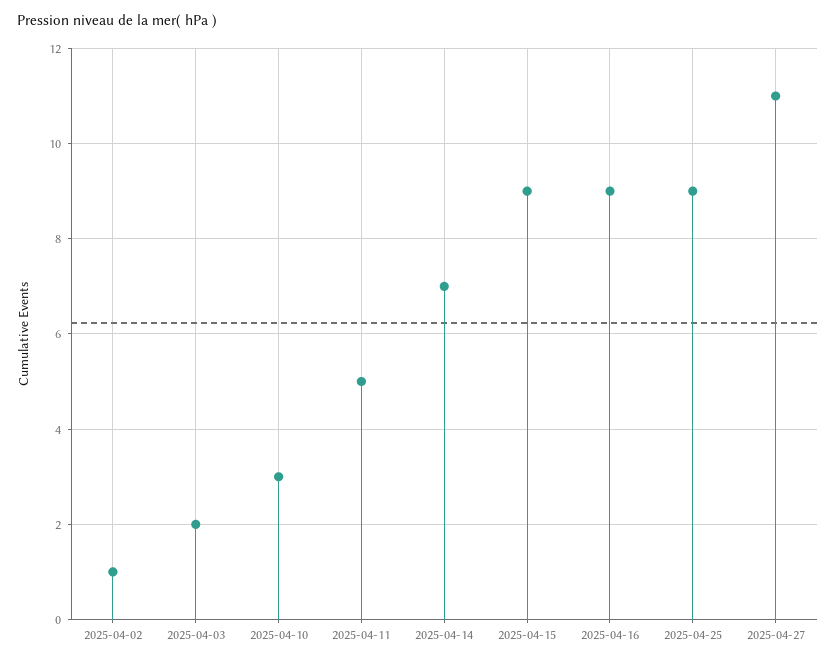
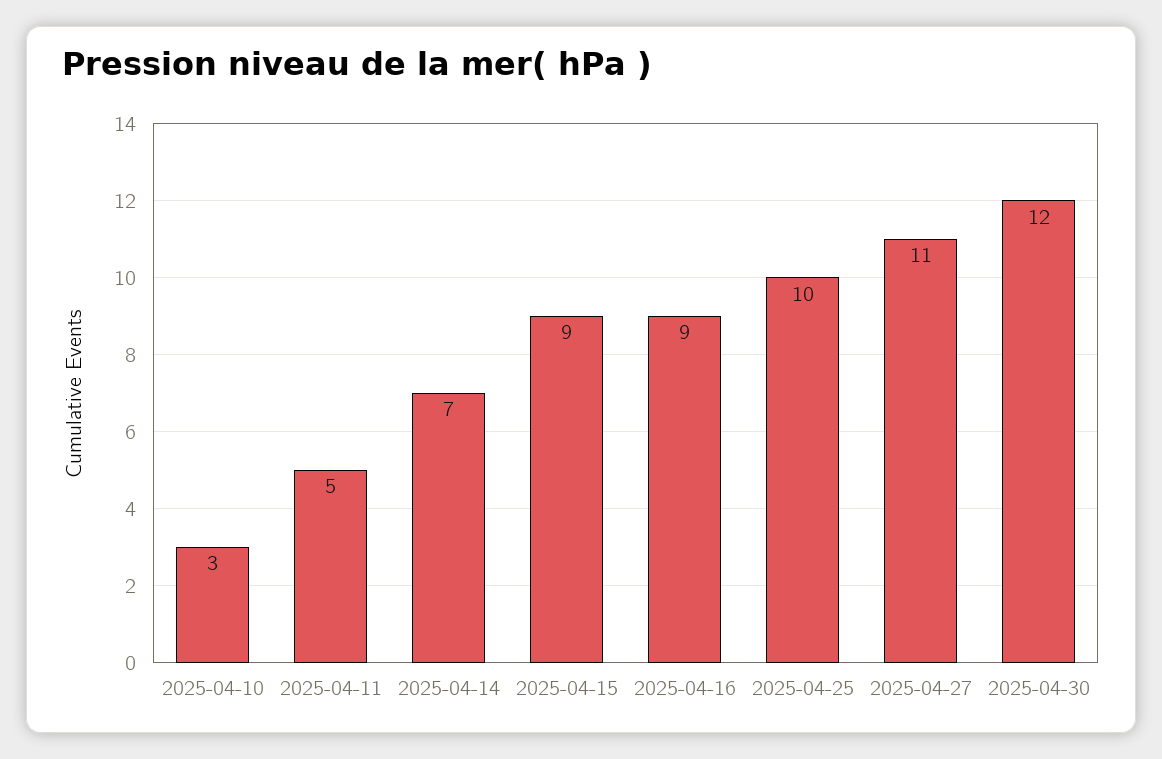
2025-04-02: 1 -> none
2025-04-03: 2 -> none
2025-04-25: 9 -> 10
2025-04-30: none -> 12

